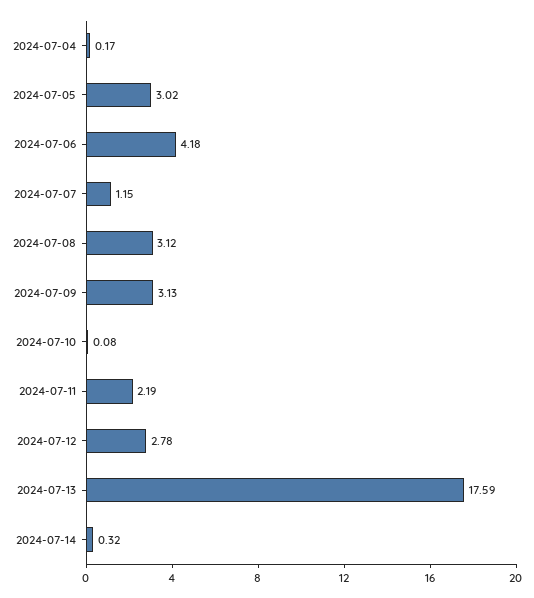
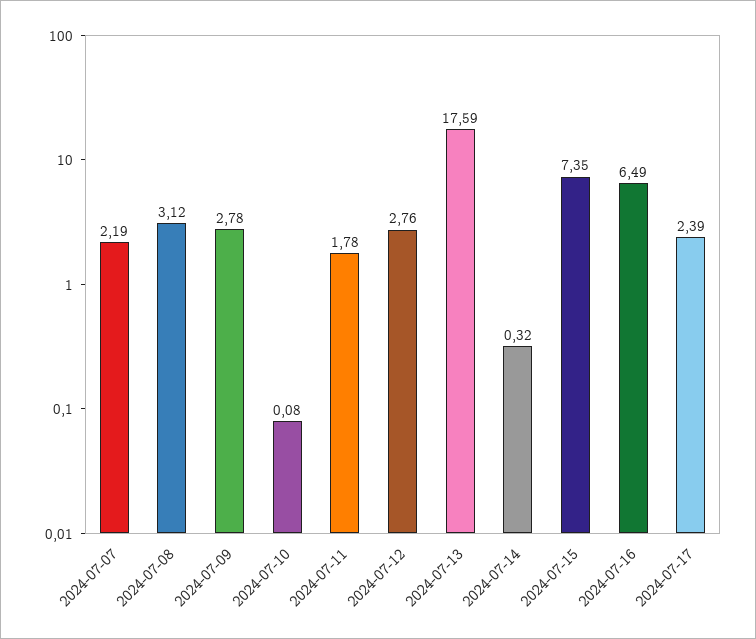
2024-07-04: 0.17 -> none
2024-07-05: 3.02 -> none
2024-07-06: 4.18 -> none
2024-07-07: 1.15 -> 2.19
2024-07-09: 3.13 -> 2.78
2024-07-11: 2.19 -> 1.78
2024-07-12: 2.78 -> 2.76
2024-07-15: none -> 7.35
2024-07-16: none -> 6.49
2024-07-17: none -> 2.39

